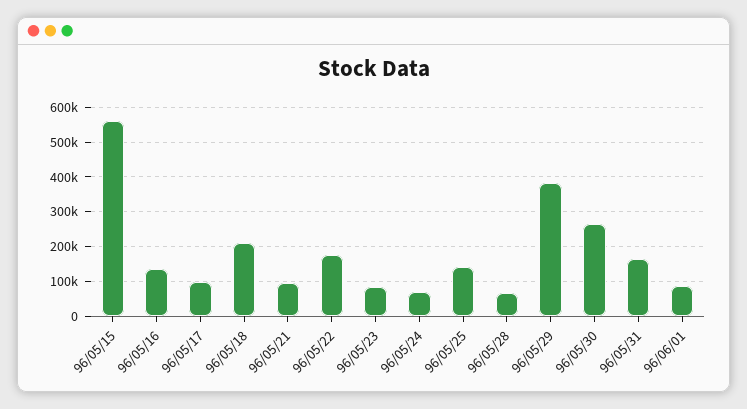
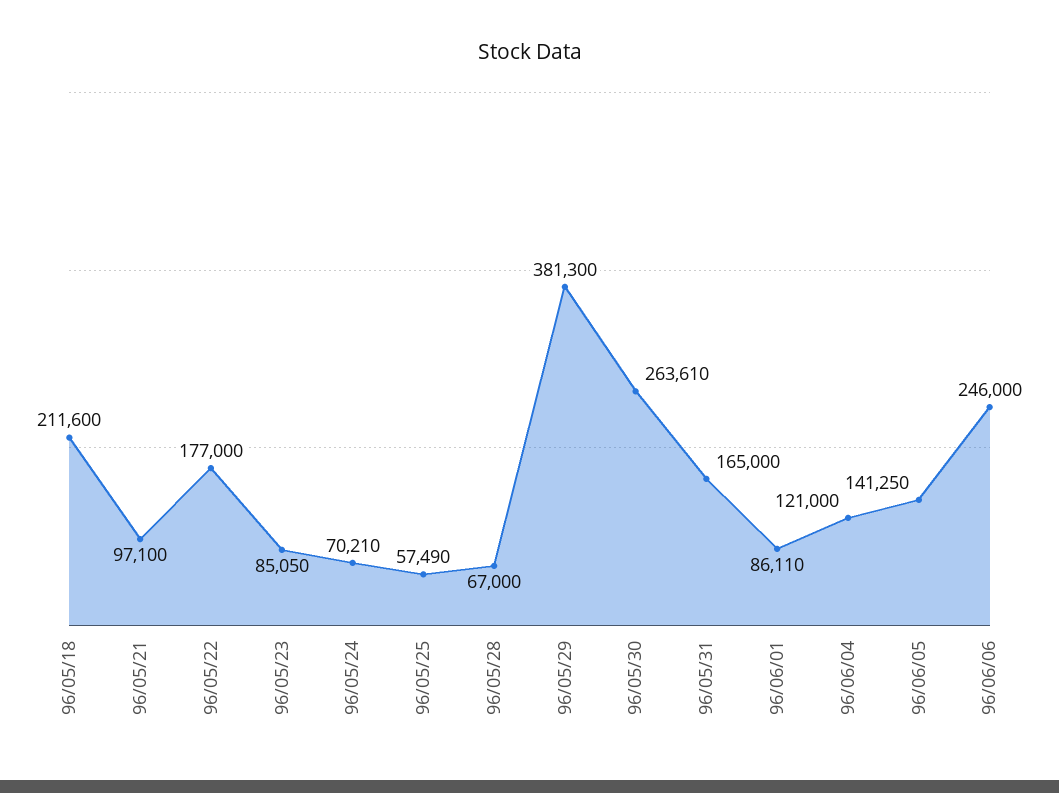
96/05/15: 560000 -> none
96/05/16: 140000 -> none
96/05/17: 100000 -> none
96/05/25: 140000 -> 57490
96/06/04: none -> 121000
96/06/05: none -> 141250
96/06/06: none -> 246000

